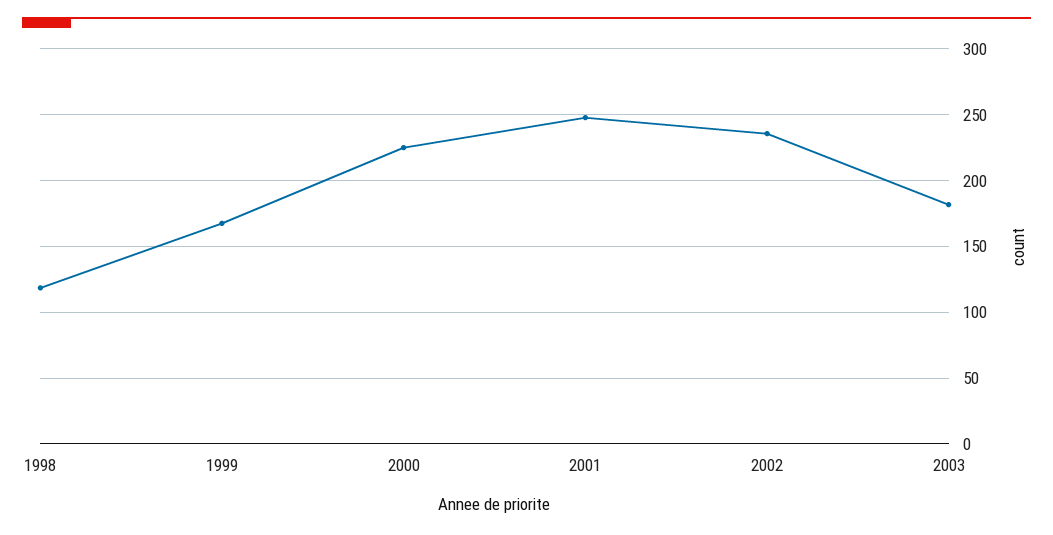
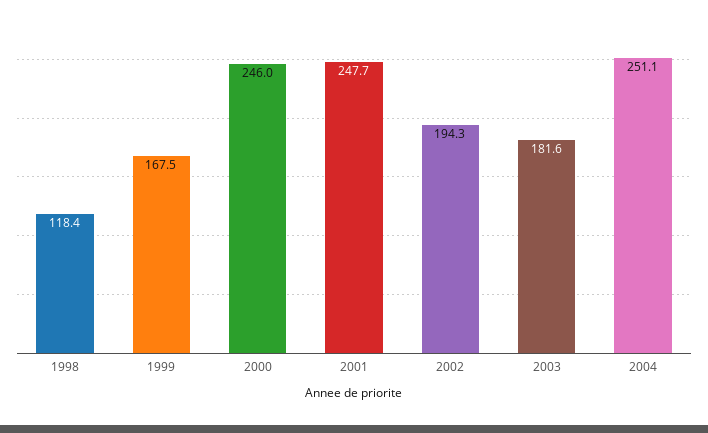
2000: 225 -> 246
2002: 235 -> 194.3
2004: none -> 251.1

